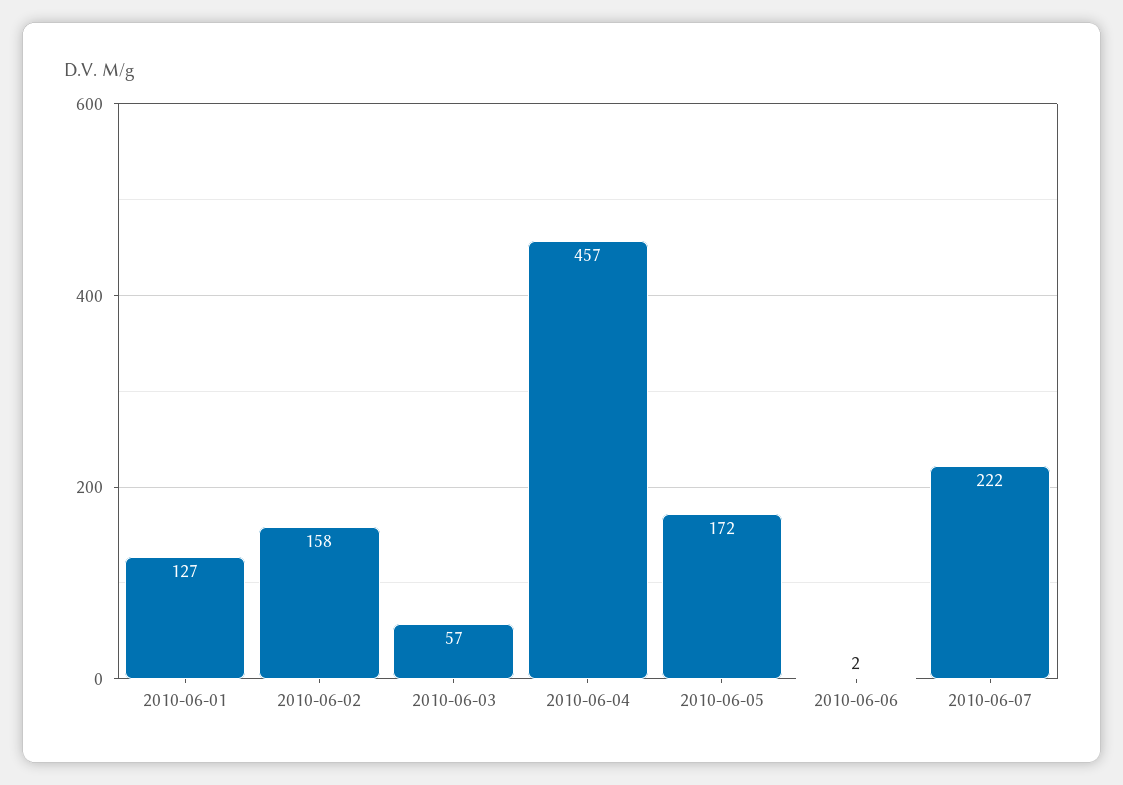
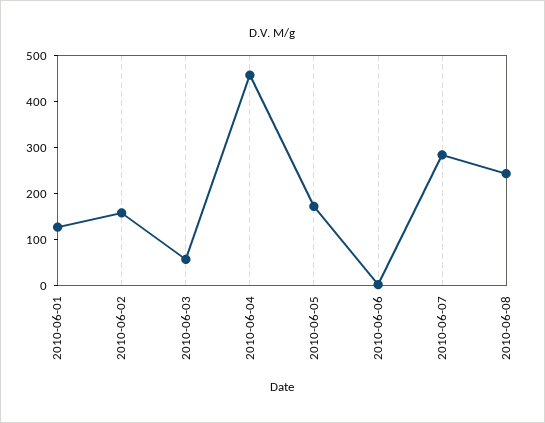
2010-06-07: 222 -> 280
2010-06-08: none -> 240

